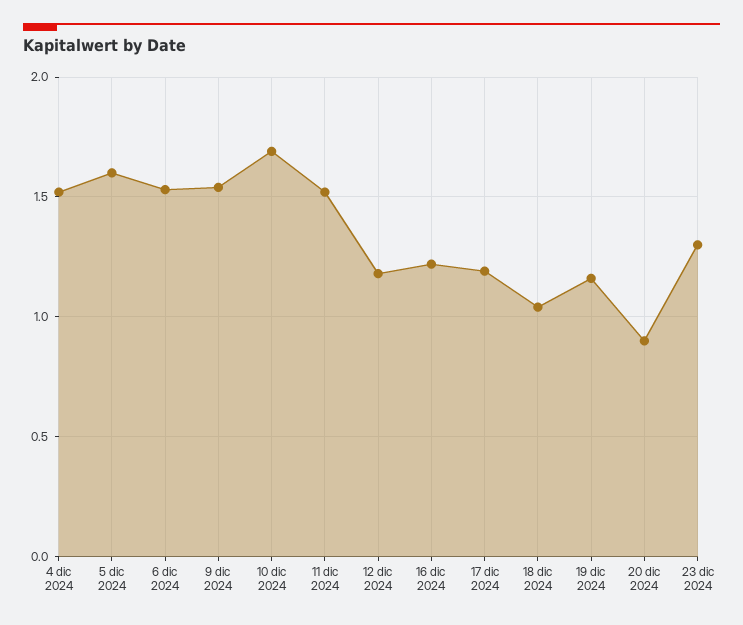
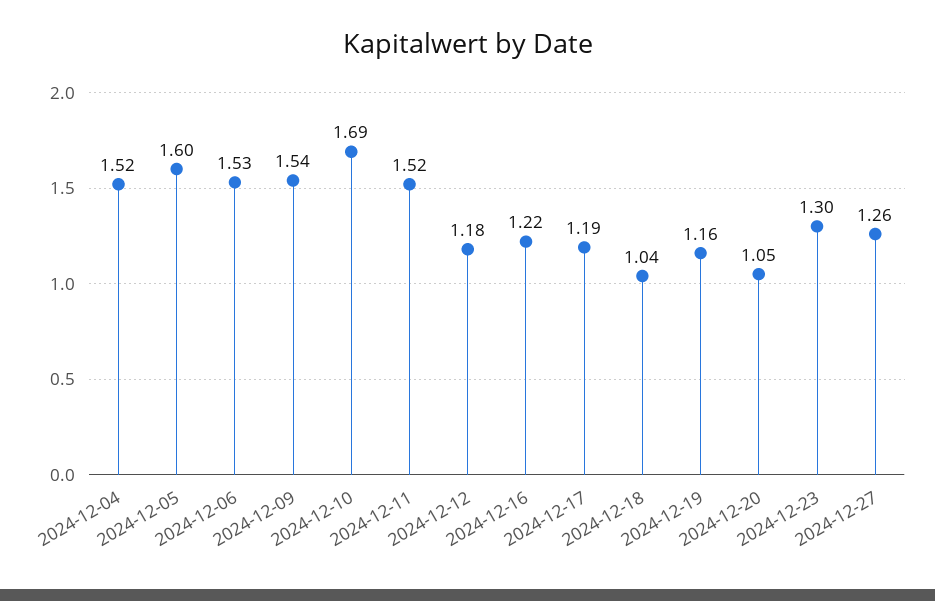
20 dic 2024: 0.9 -> 1.05
2024-12-27: none -> 1.26

